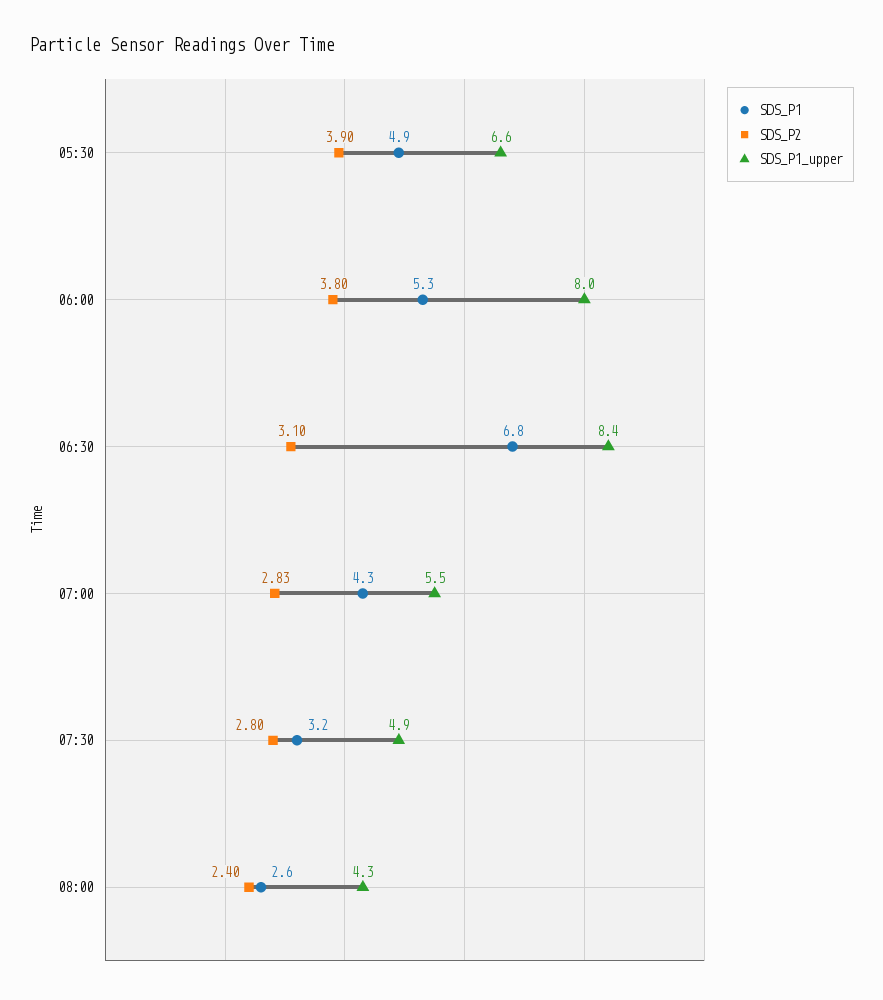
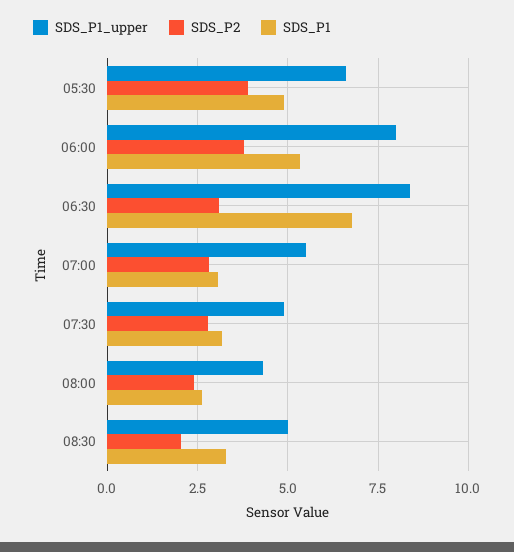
SDS_P1, 07:00: 4.3 -> 3
SDS_P1_upper, 08:30: none -> 5
SDS_P2, 08:30: none -> 2
SDS_P1, 08:30: none -> 3.25

